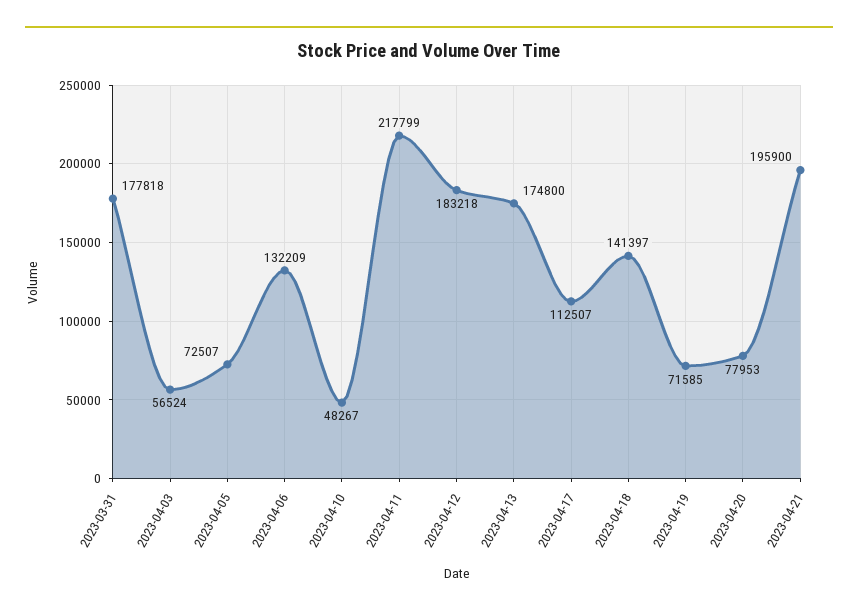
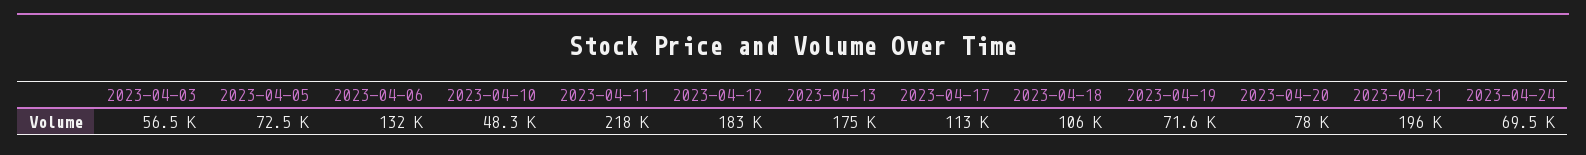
2023-03-31: 177818 -> none
2023-04-18: 141397 -> 106000
2023-04-24: none -> 69500

